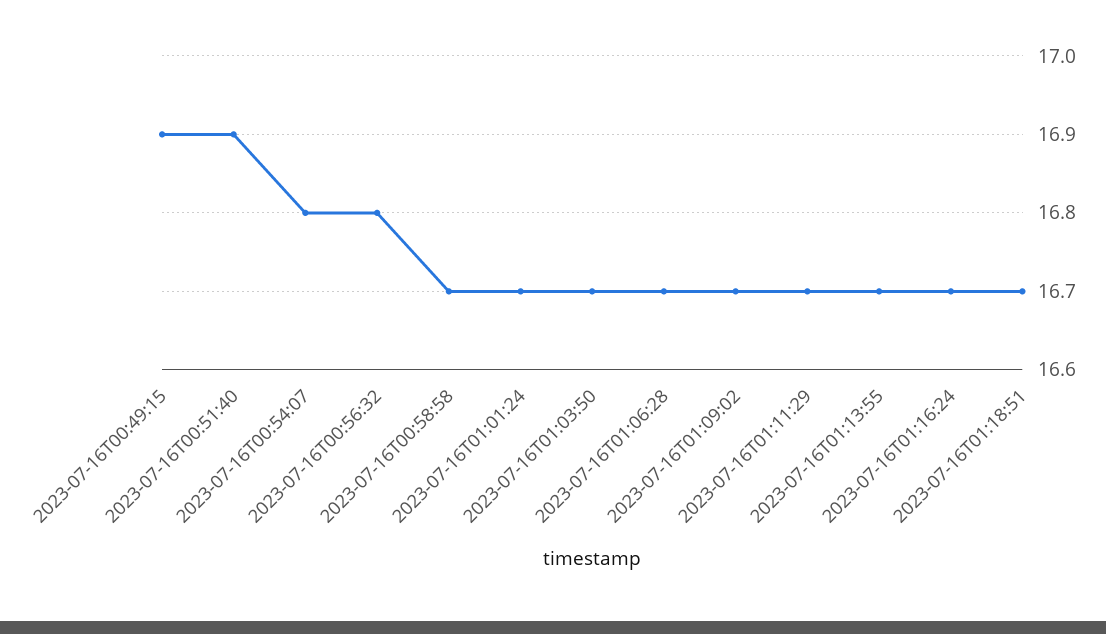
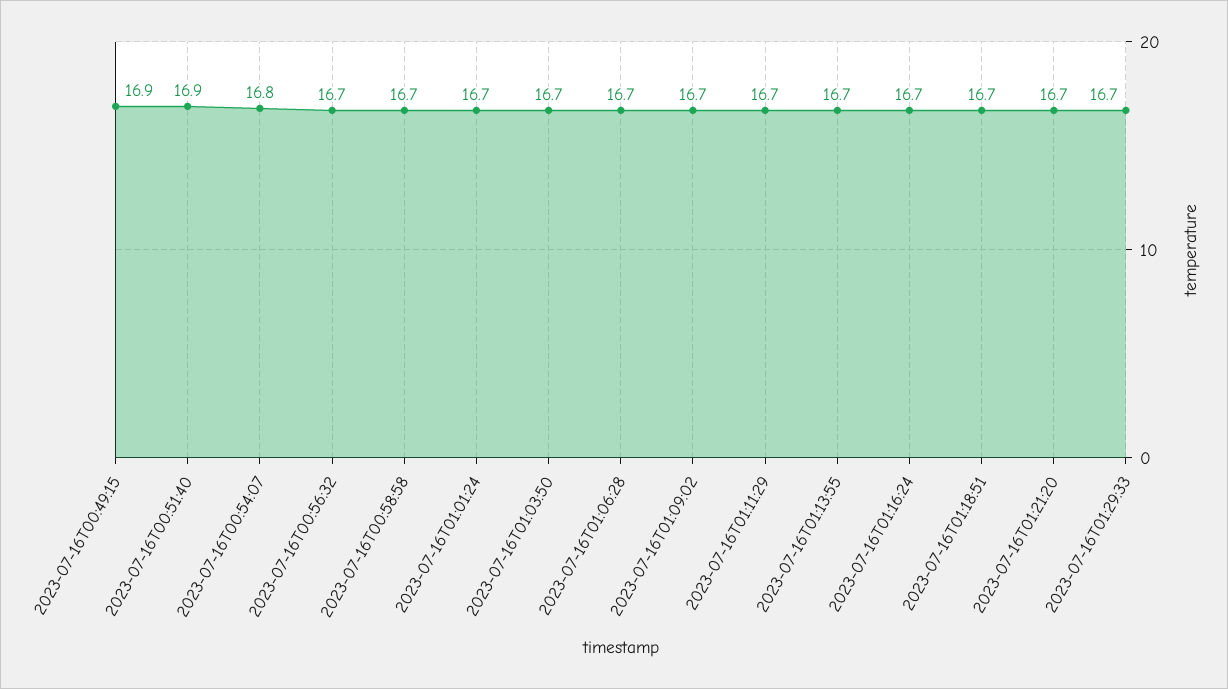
2023-07-16T00:56:32: 16.8 -> 16.7
2023-07-16T01:21:20: none -> 16.7
2023-07-16T01:29:33: none -> 16.7

